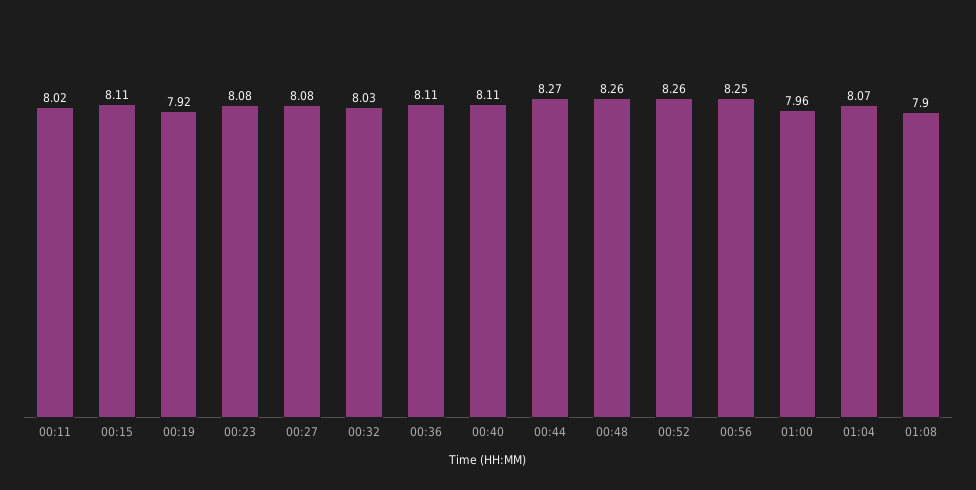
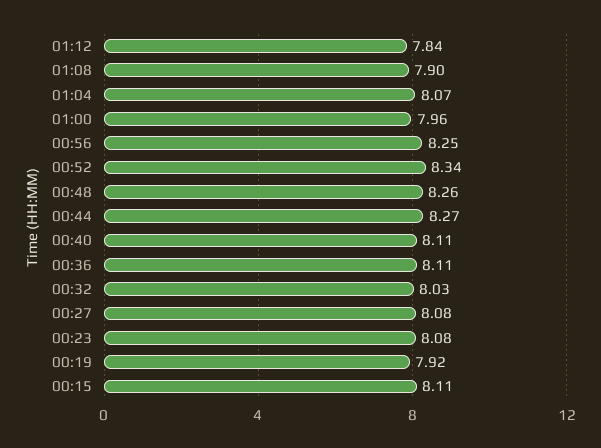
00:11: 8.02 -> none
00:52: 8.26 -> 8.34
01:12: none -> 7.84

